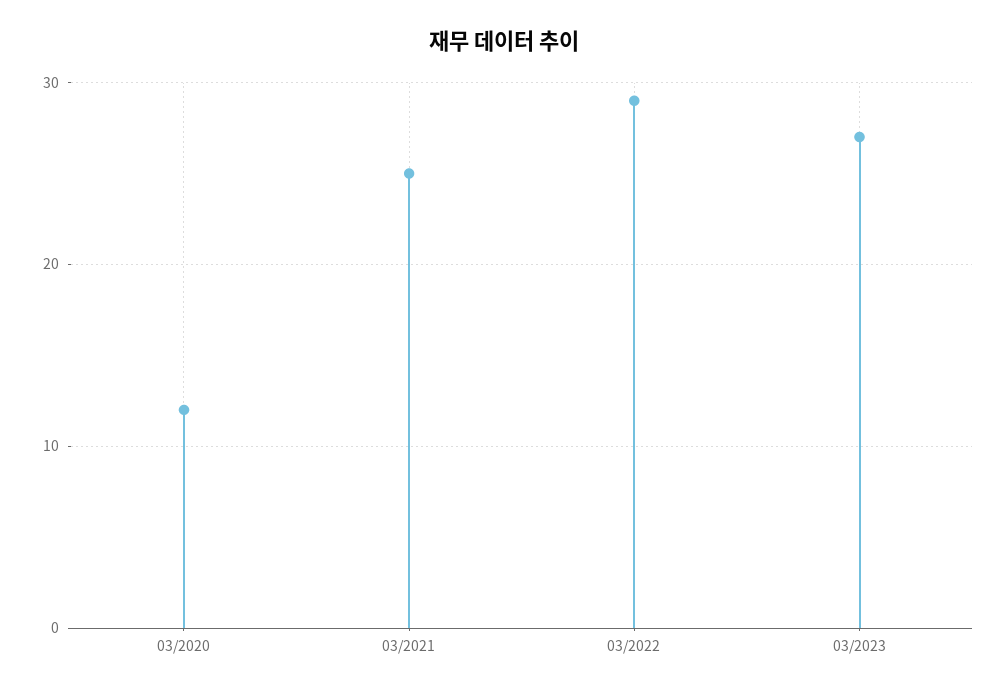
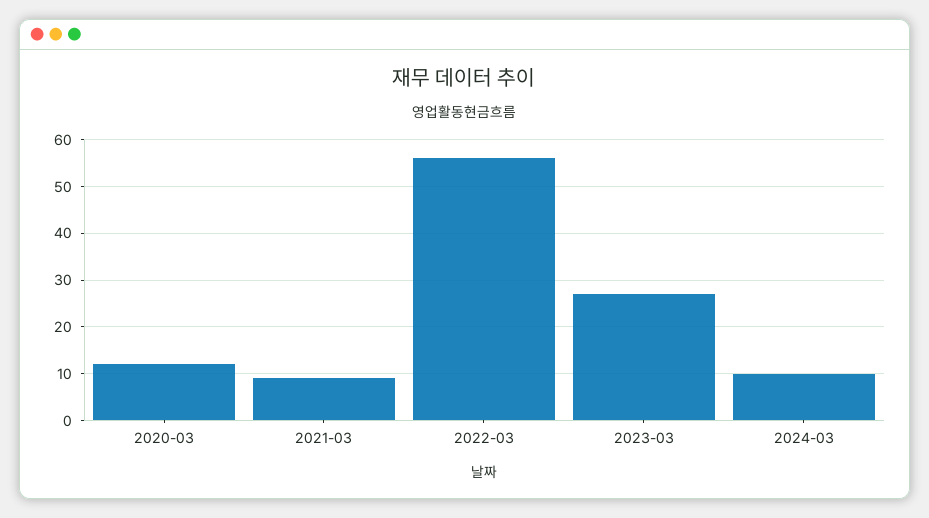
03/2021: 25 -> 10
03/2022: 29 -> 55
2024-03: none -> 10

